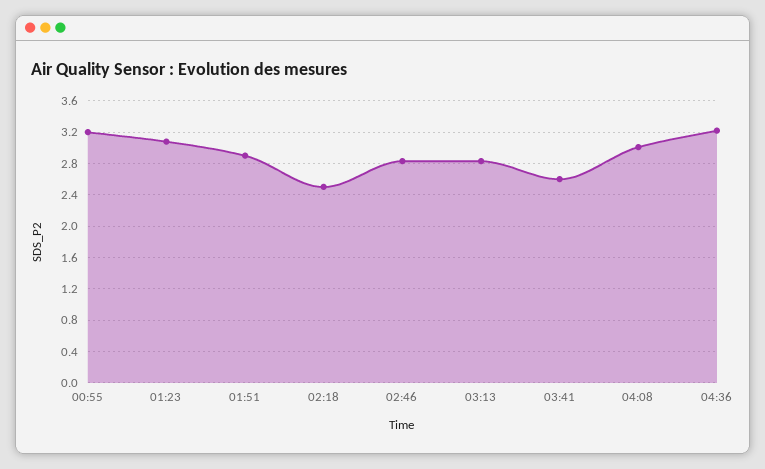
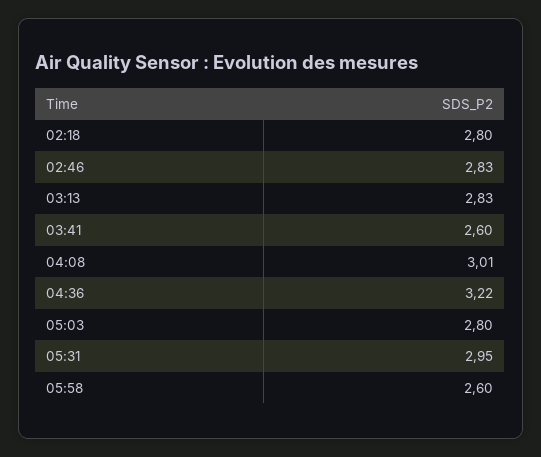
00:55: 3.2 -> none
01:23: 3.1 -> none
01:51: 2.9 -> none
02:18: 2.5 -> 2.8
05:03: none -> 2.8
05:31: none -> 2.95
05:58: none -> 2.6

